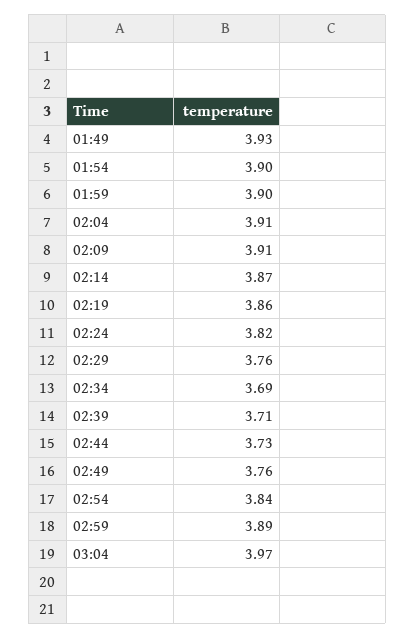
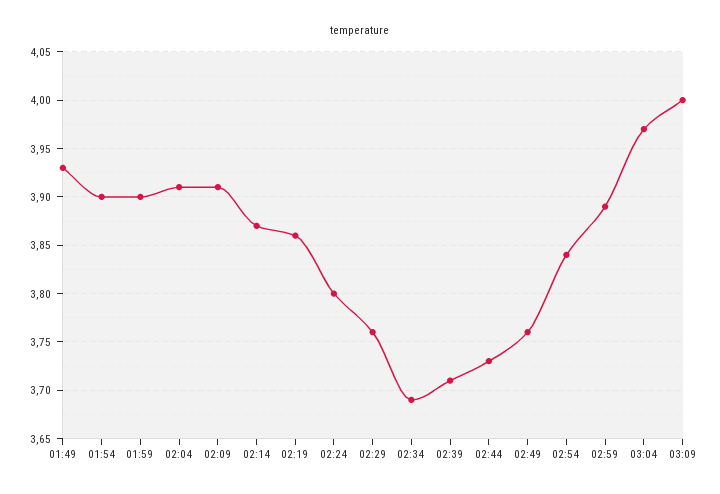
02:24: 3.82 -> 3.8
03:09: none -> 4

